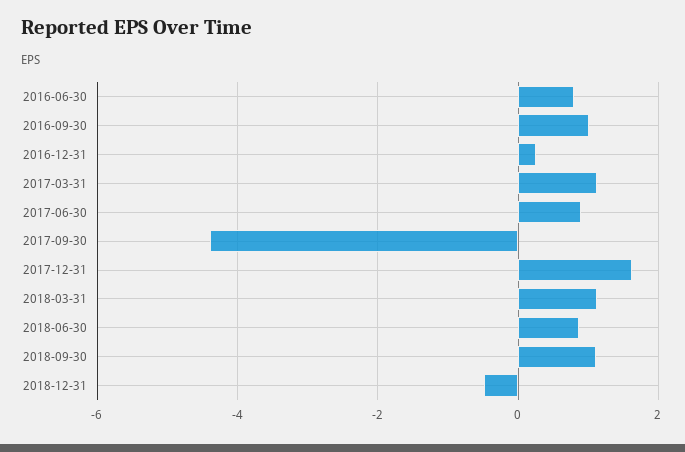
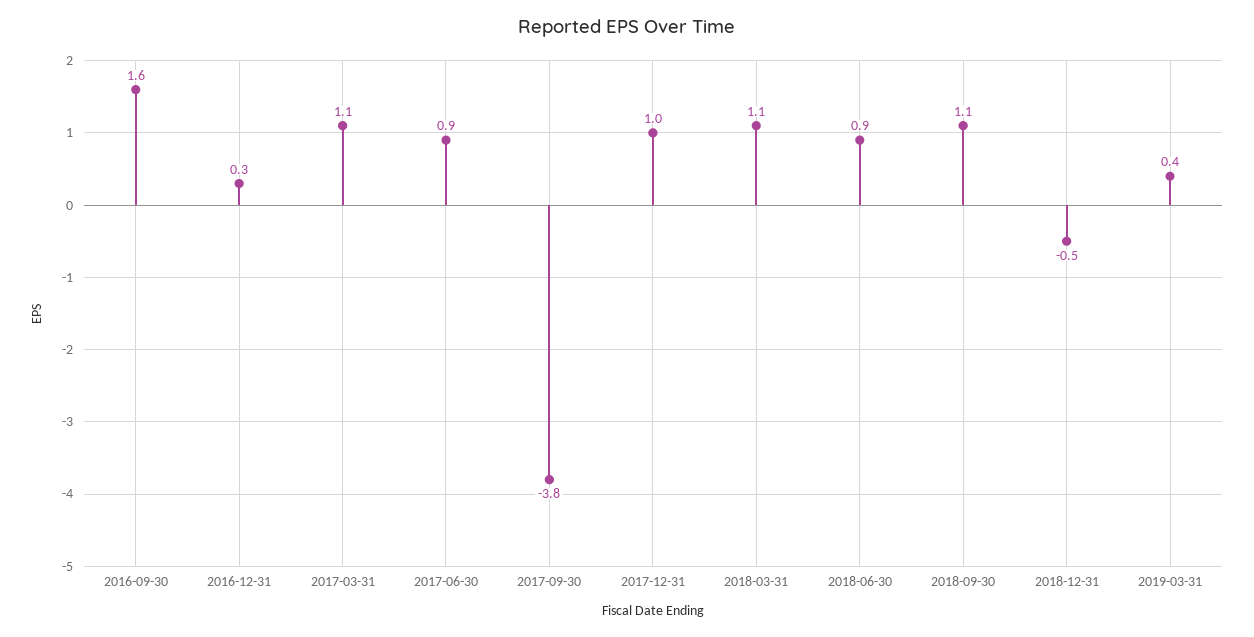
2016-06-30: 0.8 -> none
2016-09-30: 1 -> 1.6
2017-09-30: -4.4 -> -3.8
2017-12-31: 1.6 -> 1
2019-03-31: none -> 0.4

